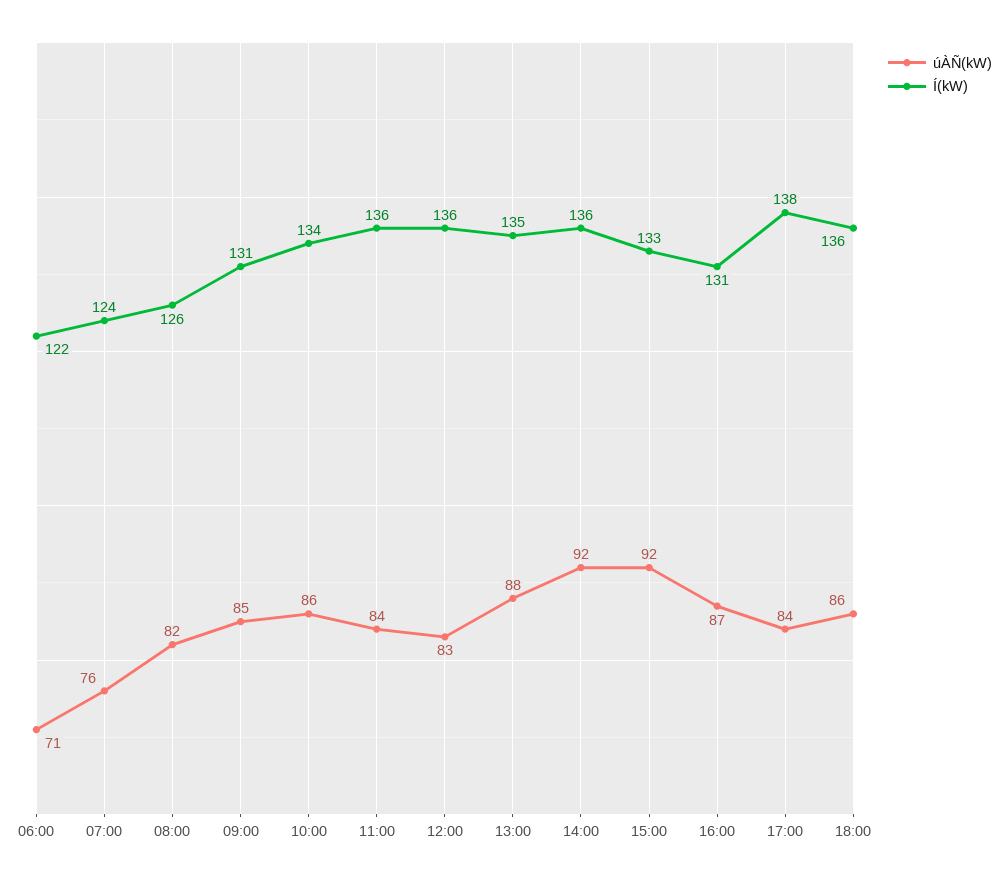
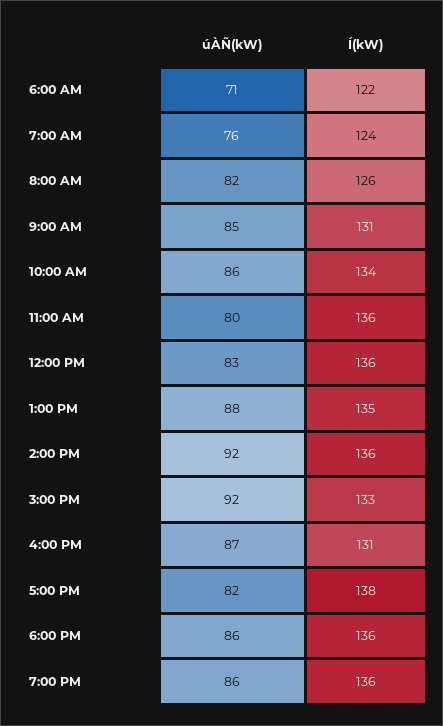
úÀÑ(kW), 11:00: 84 -> 80
úÀÑ(kW), 17:00: 84 -> 82
úÀÑ(kW), 7:00 PM: none -> 86
Í(kW), 7:00 PM: none -> 136

